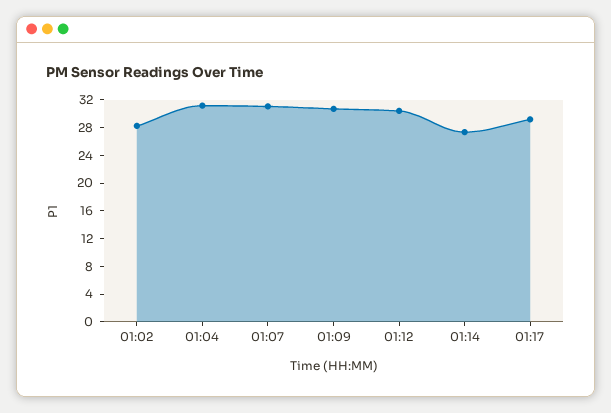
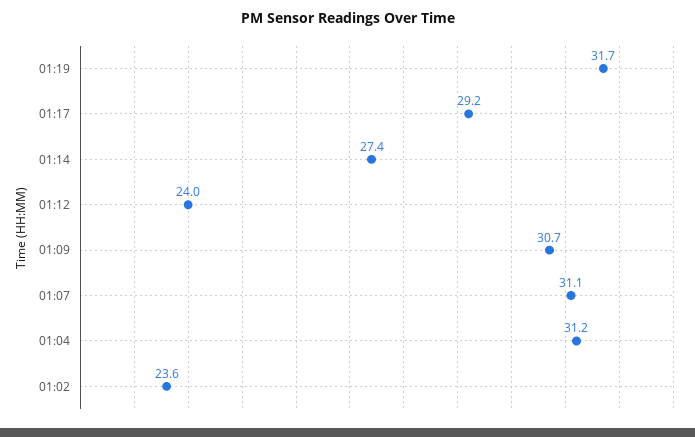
01:02: 28 -> 23.6
01:12: 30 -> 24
01:19: none -> 31.7

